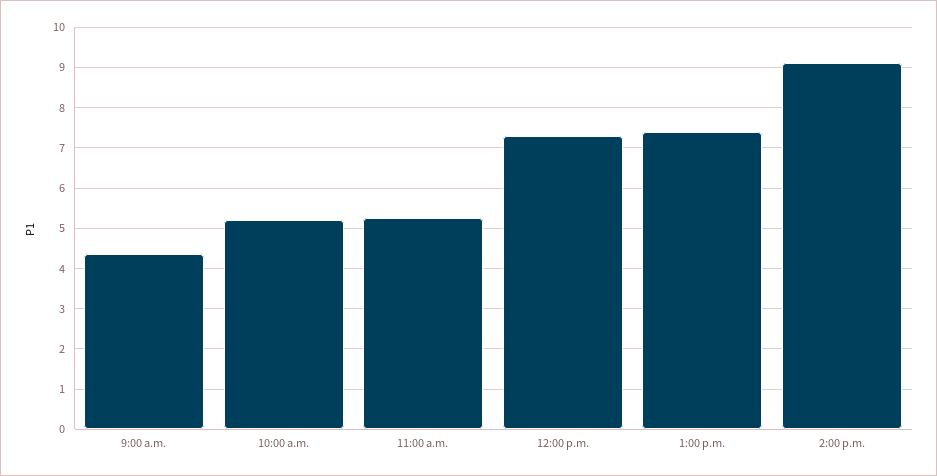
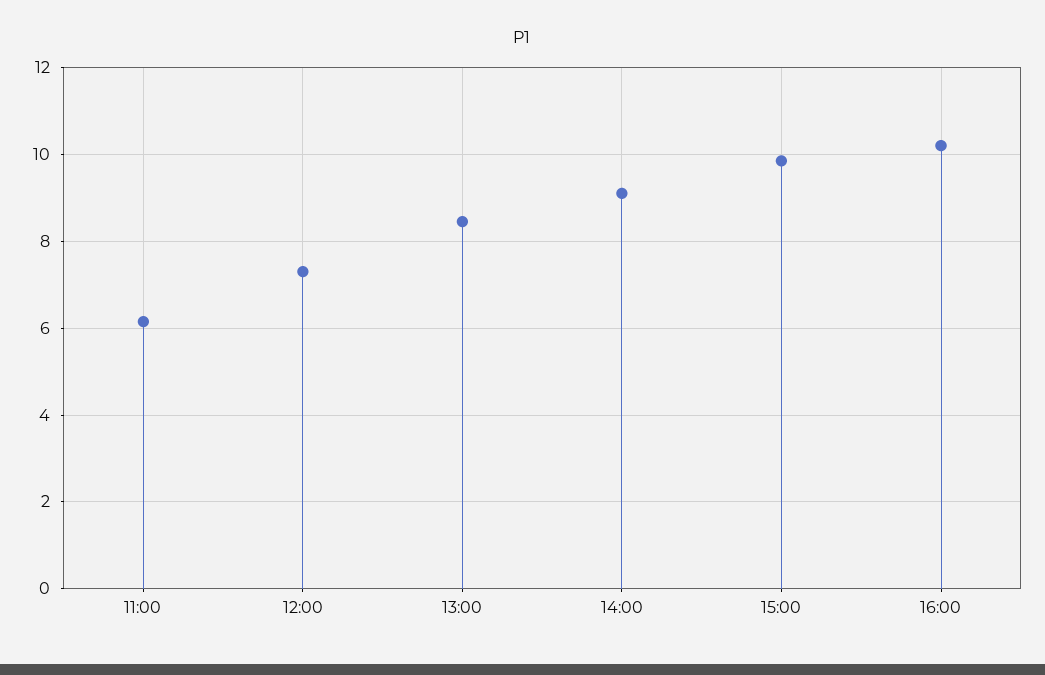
9:00 a.m.: 4.4 -> none
10:00 a.m.: 5.2 -> none
11:00 a.m.: 5.2 -> 6.2
1:00 p.m.: 7.4 -> 8.4
15:00: none -> 9.8
16:00: none -> 10.2

